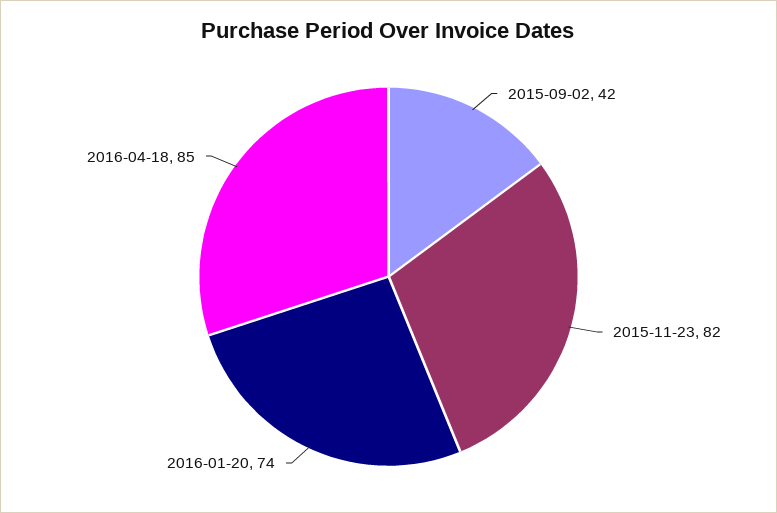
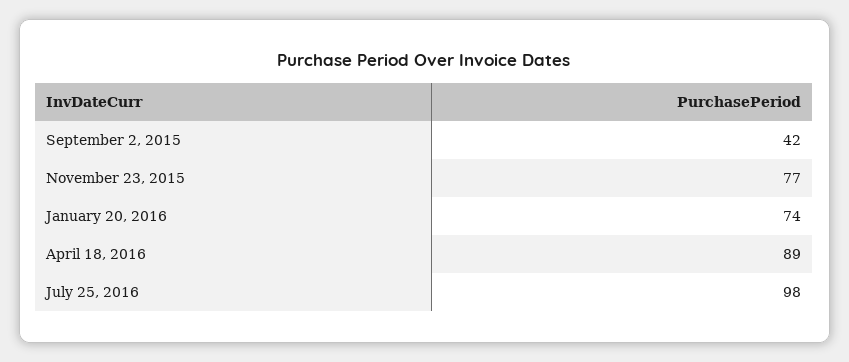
2015-11-23: 82 -> 77
2016-04-18: 85 -> 89
July 25, 2016: none -> 98

